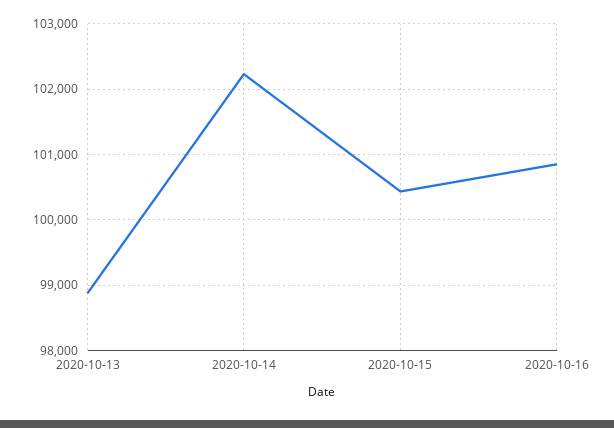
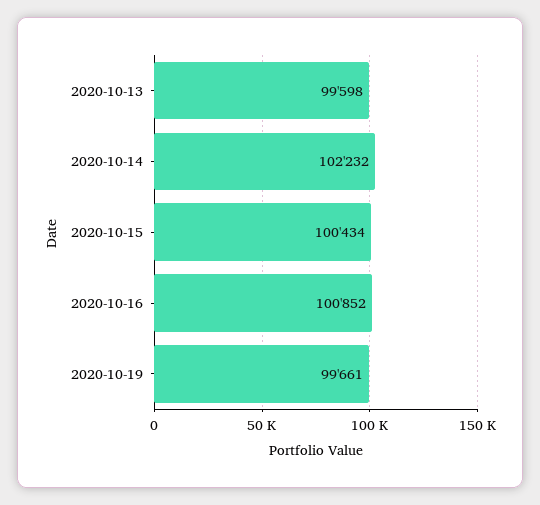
2020-10-13: 98900 -> 99598
2020-10-19: none -> 99661

